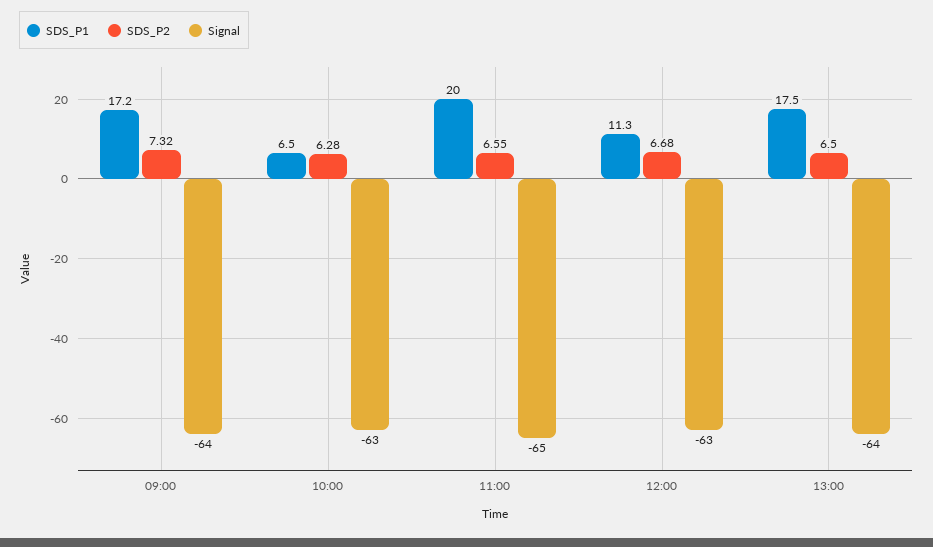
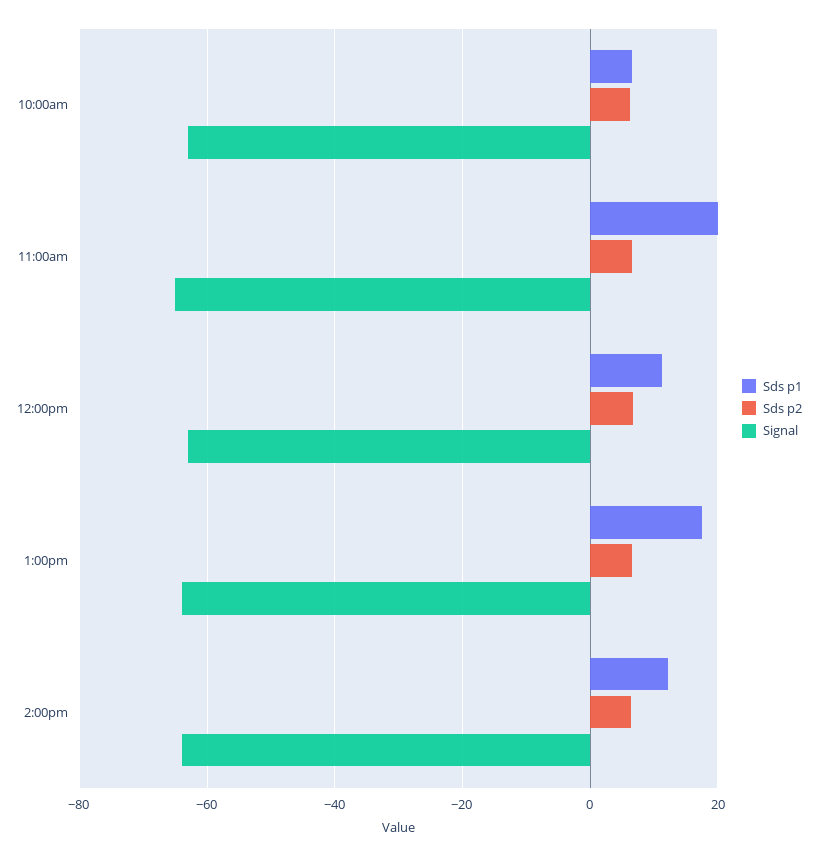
SDS_P1, 09:00: 17.2 -> none
SDS_P2, 09:00: 7.32 -> none
Signal, 09:00: -64 -> none
SDS_P1, 2:00pm: none -> 12
SDS_P2, 2:00pm: none -> 6
Signal, 2:00pm: none -> -64

